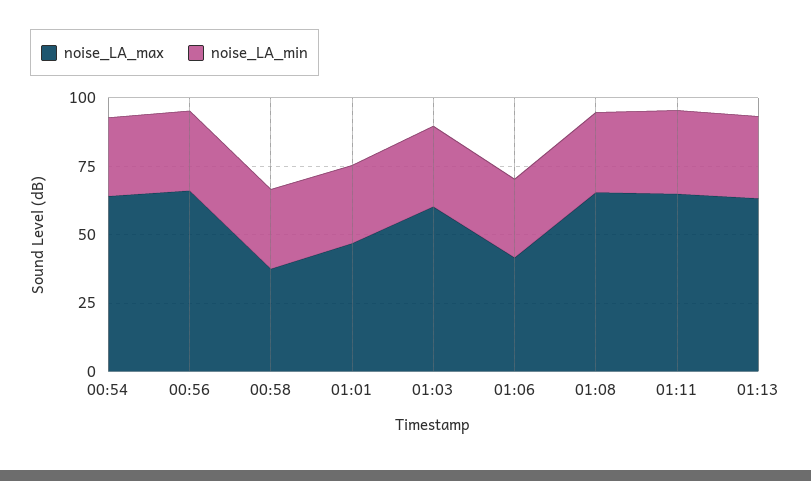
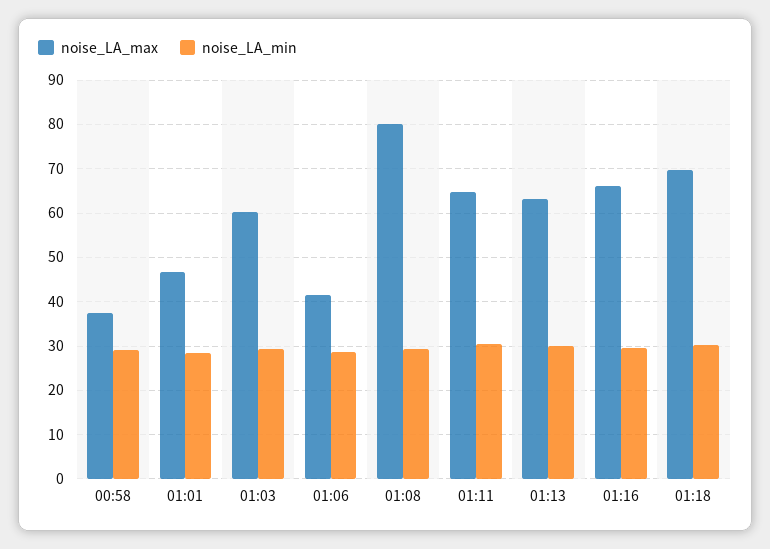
noise_LA_max, 00:54: 65 -> none
noise_LA_min, 00:54: 30 -> none
noise_LA_max, 00:56: 65 -> none
noise_LA_min, 00:56: 30 -> none
noise_LA_max, 01:08: 65 -> 80
noise_LA_max, 01:16: none -> 66
noise_LA_min, 01:16: none -> 30
noise_LA_max, 01:18: none -> 70
noise_LA_min, 01:18: none -> 30

